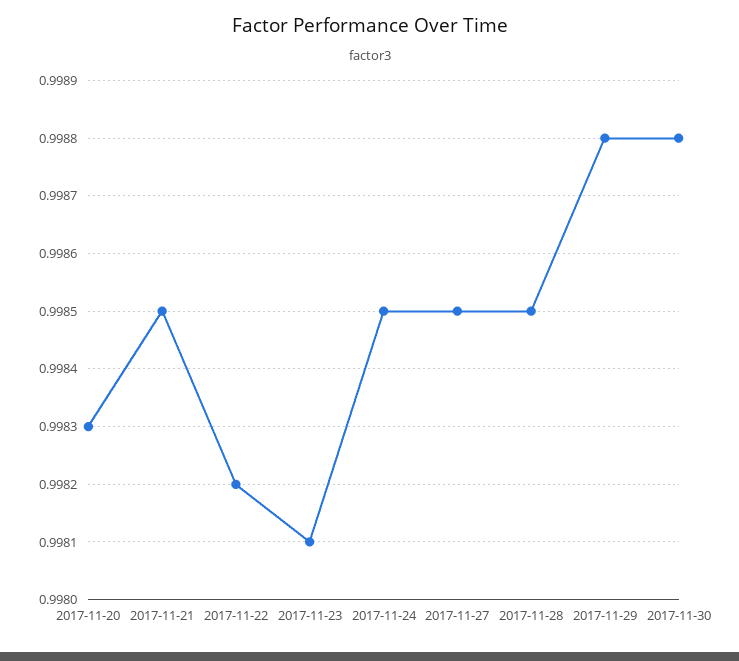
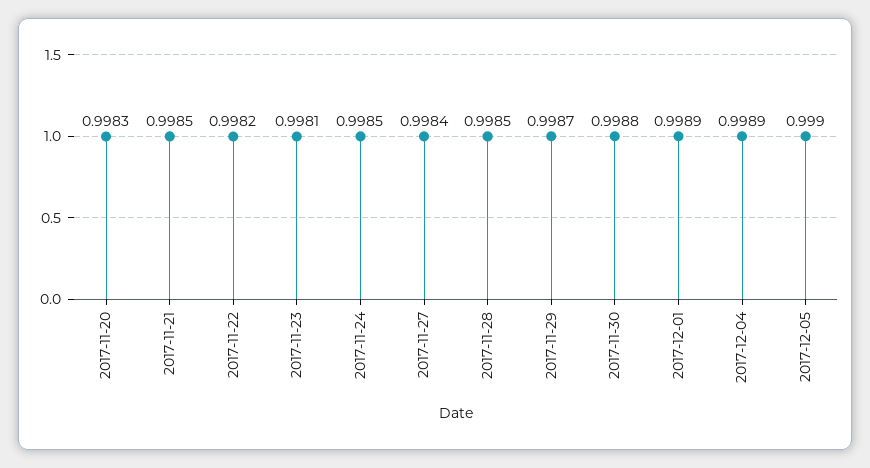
2017-11-27: 0.9985 -> 0.9984
2017-11-29: 0.9988 -> 0.9987
2017-12-01: none -> 0.9989
2017-12-04: none -> 0.9989
2017-12-05: none -> 0.999

